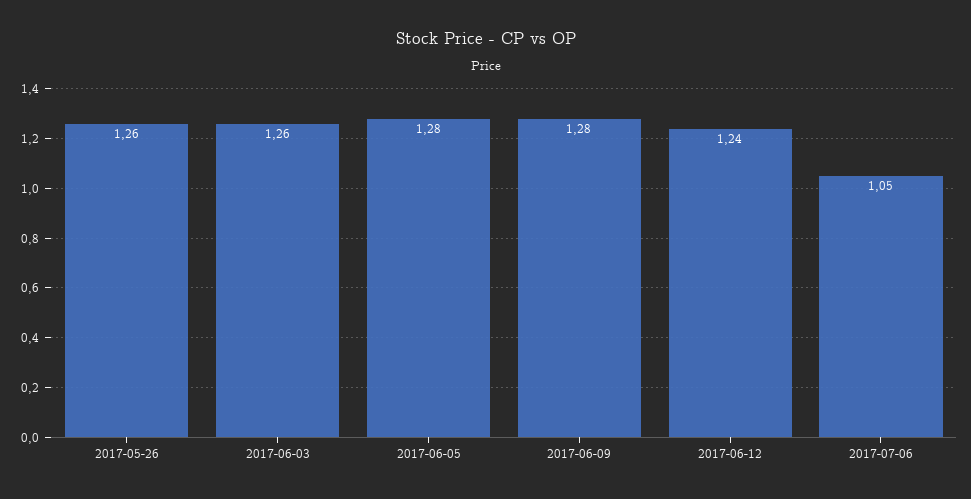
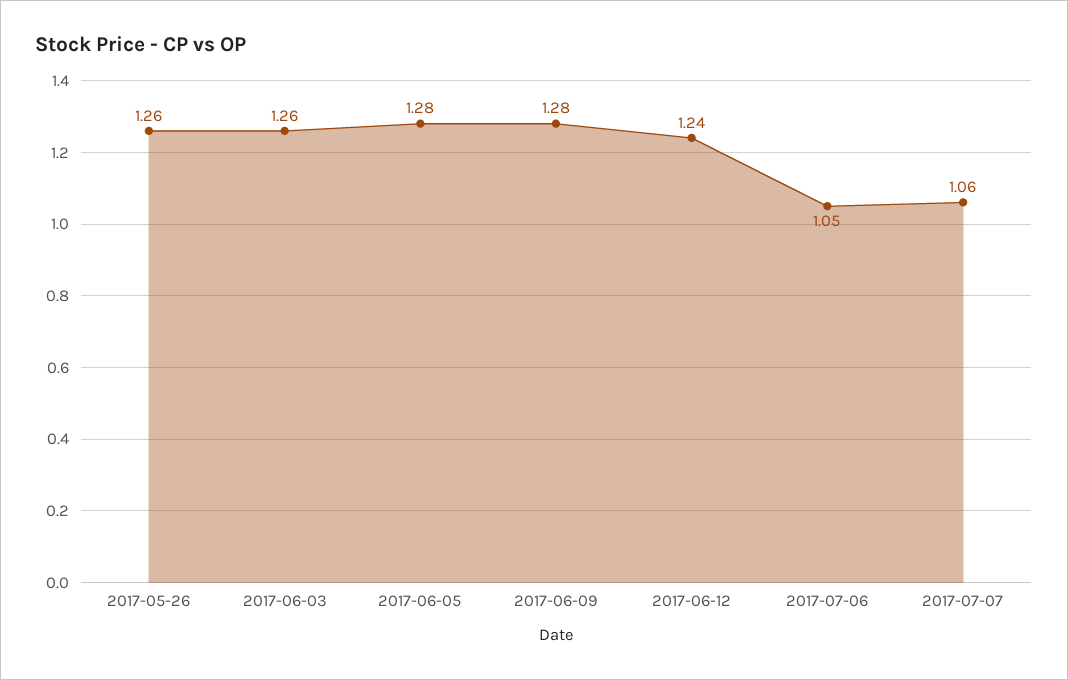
2017-07-07: none -> 1.06

